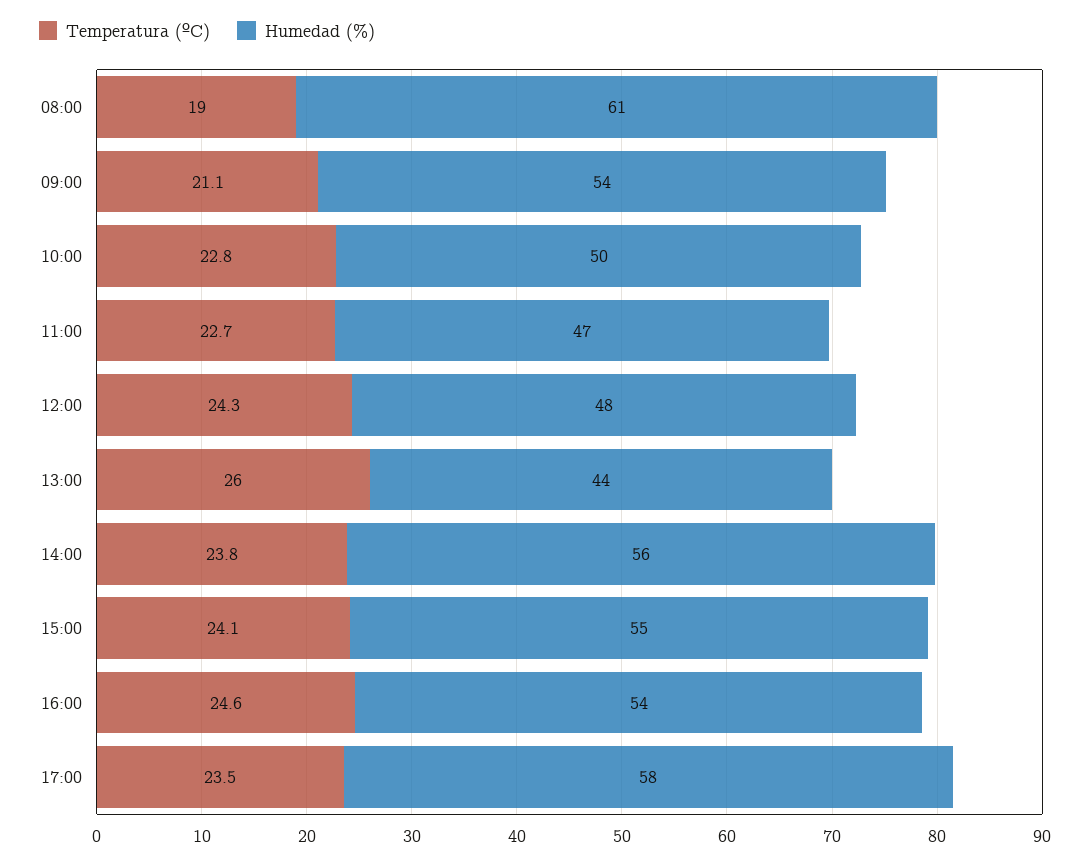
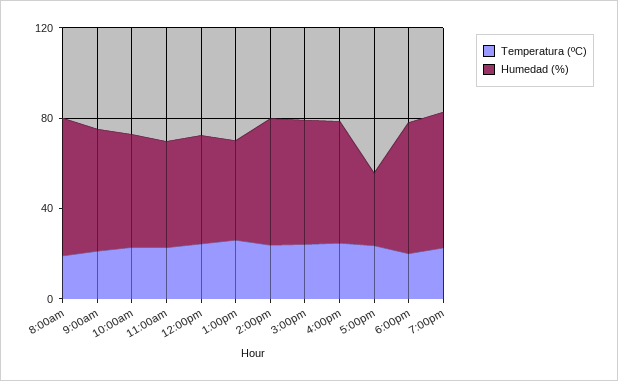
Humedad (%), 17:00: 58 -> 30
Temperatura (ºC), 6:00pm: none -> 20
Humedad (%), 6:00pm: none -> 60
Temperatura (ºC), 7:00pm: none -> 20
Humedad (%), 7:00pm: none -> 60

